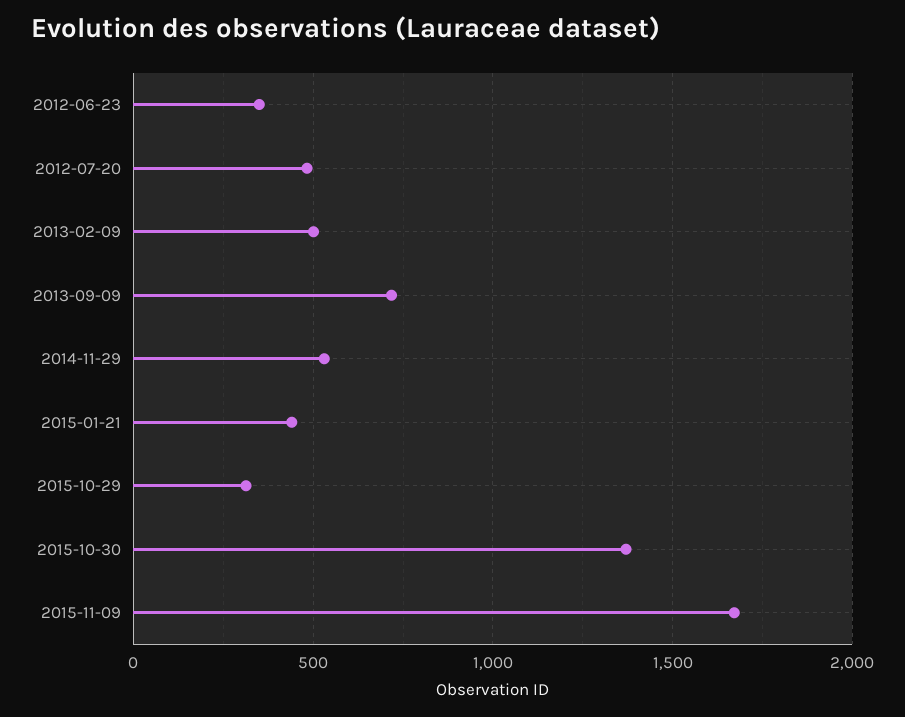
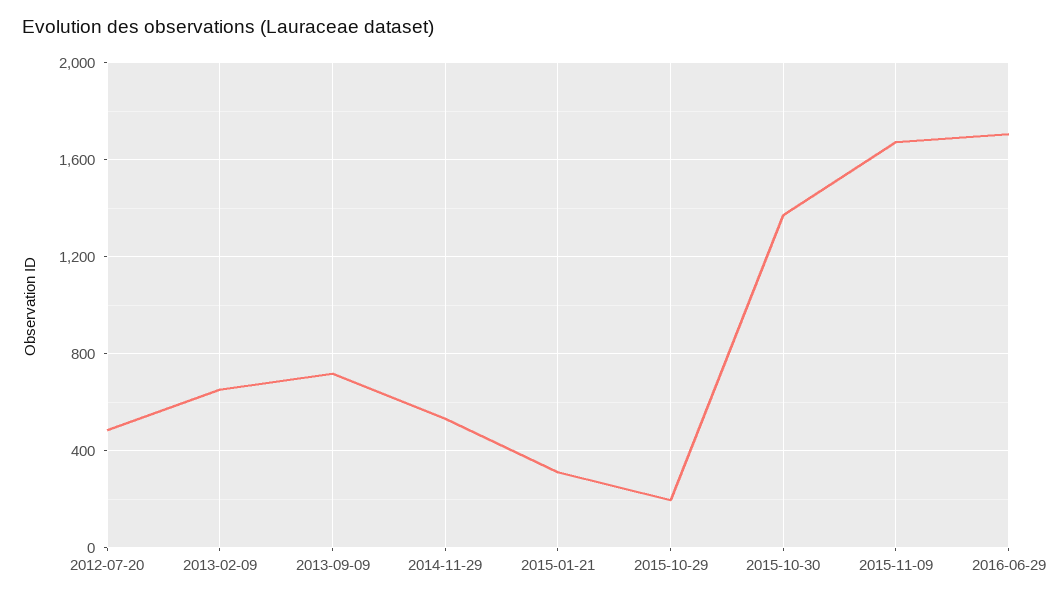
2012-06-23: 350 -> none
2013-02-09: 500 -> 650
2015-01-21: 450 -> 300
2015-10-29: 300 -> 200
2016-06-29: none -> 1700

